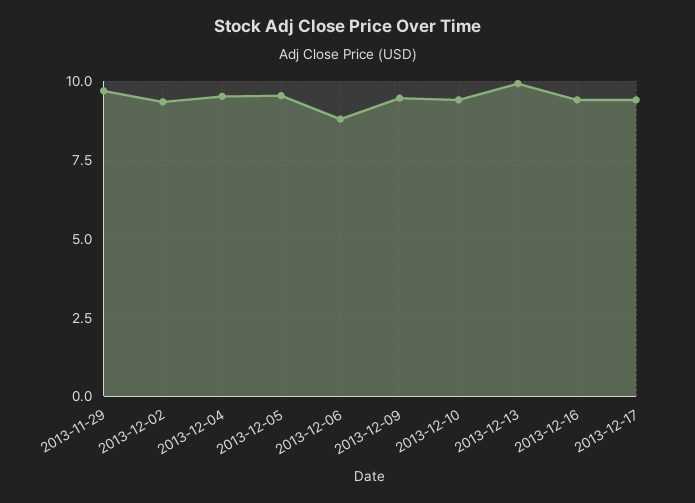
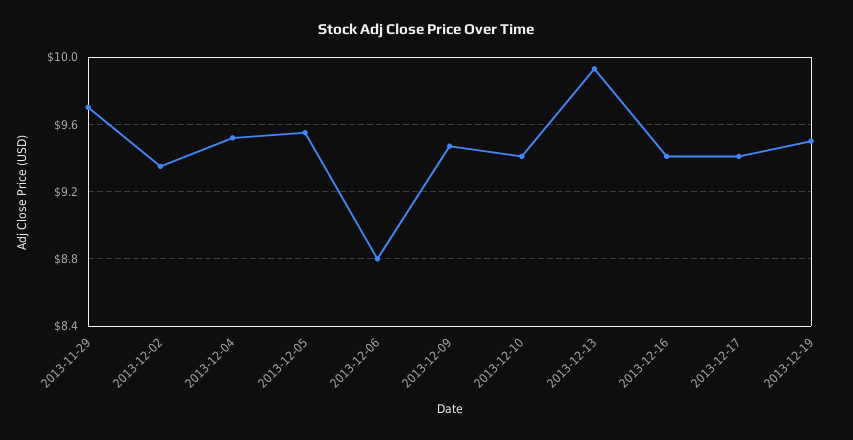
2013-12-19: none -> 9.5

